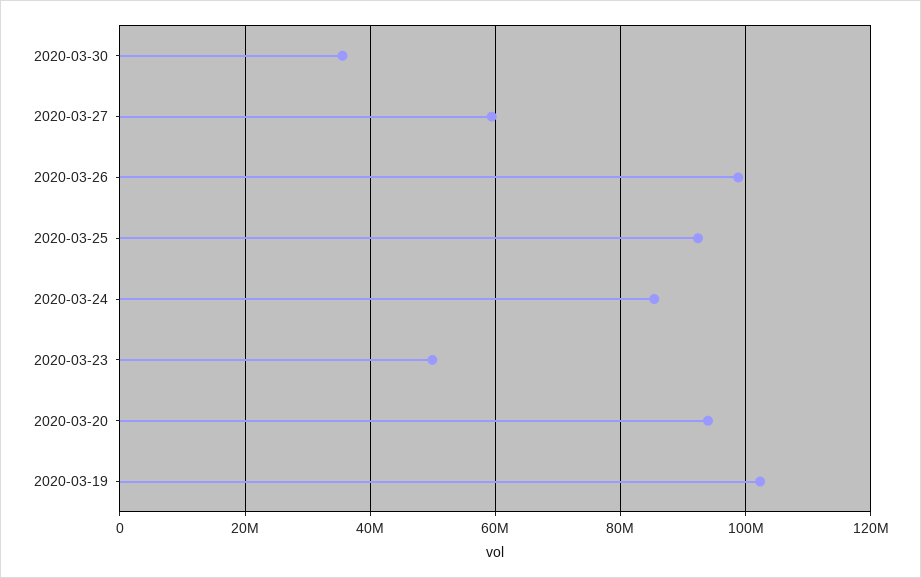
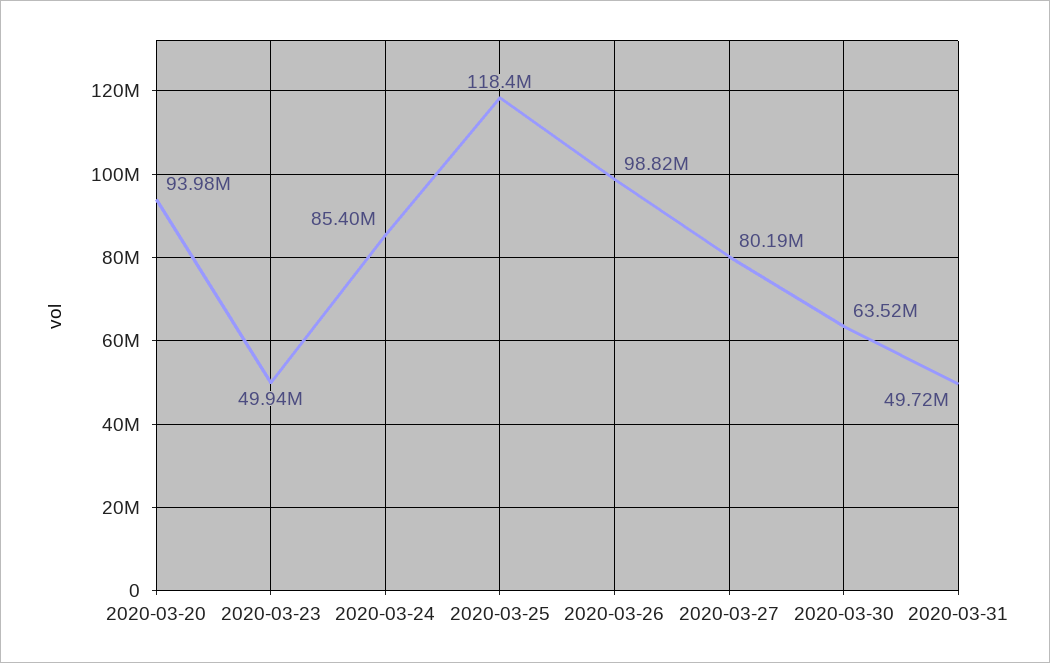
2020-03-30: 36000000 -> 63520000
2020-03-27: 60000000 -> 80190000
2020-03-25: 92000000 -> 118400000
2020-03-19: 102000000 -> none
2020-03-31: none -> 49720000

